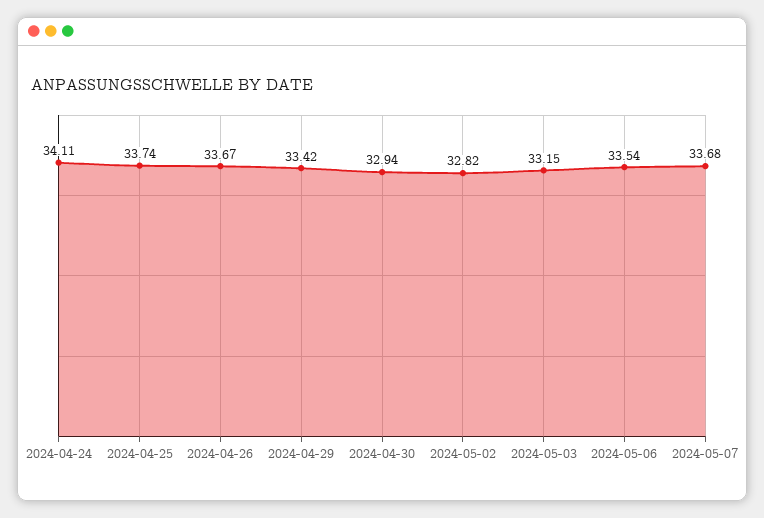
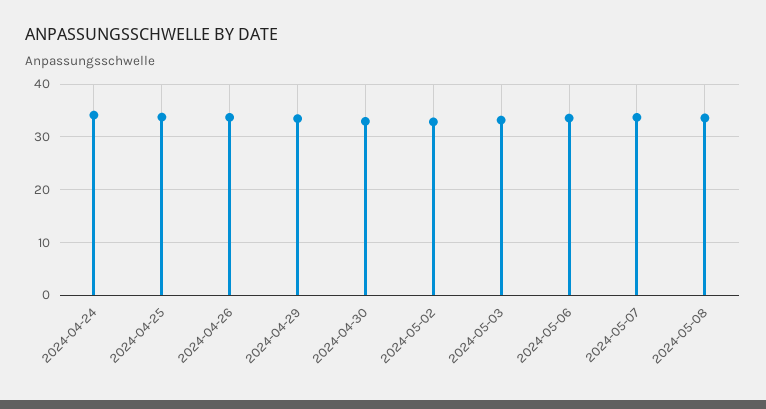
2024-05-08: none -> 34

